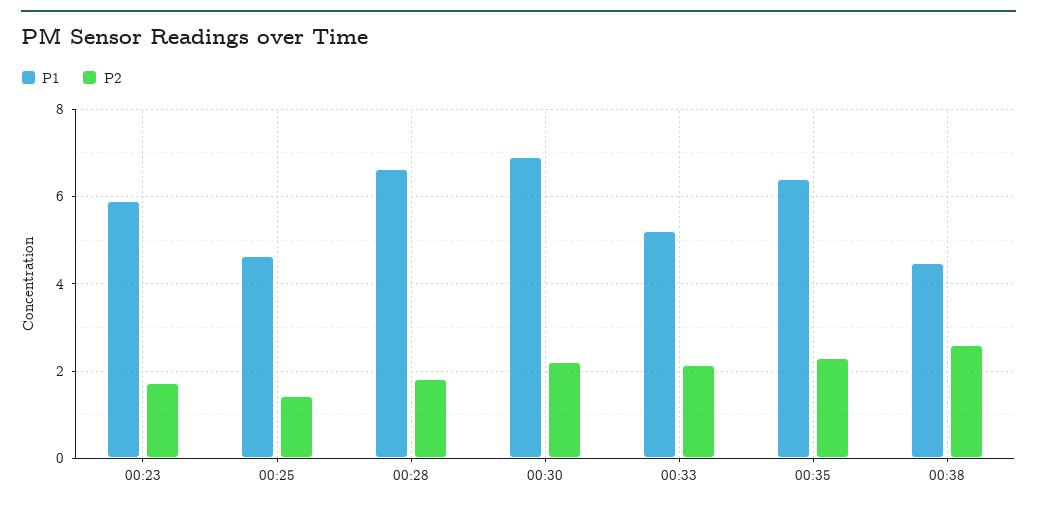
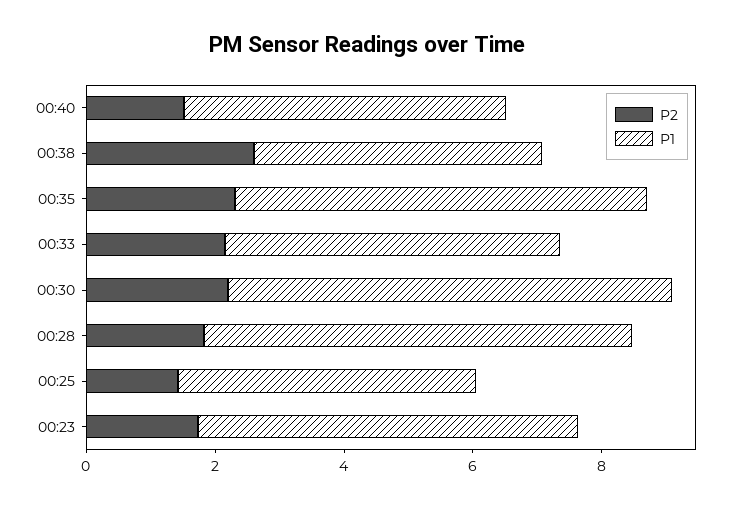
P2, 00:40: none -> 1.5
P1, 00:40: none -> 5

